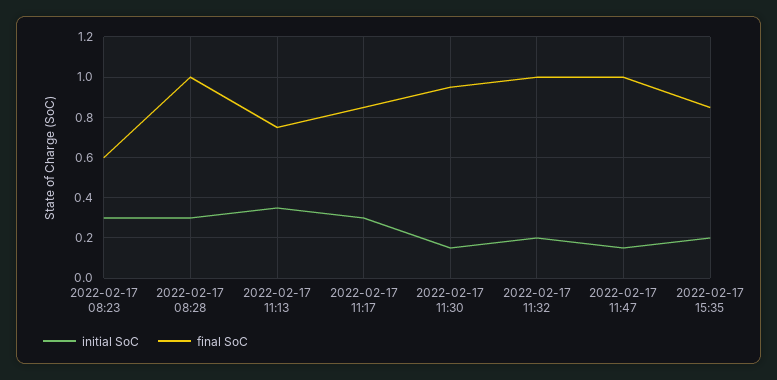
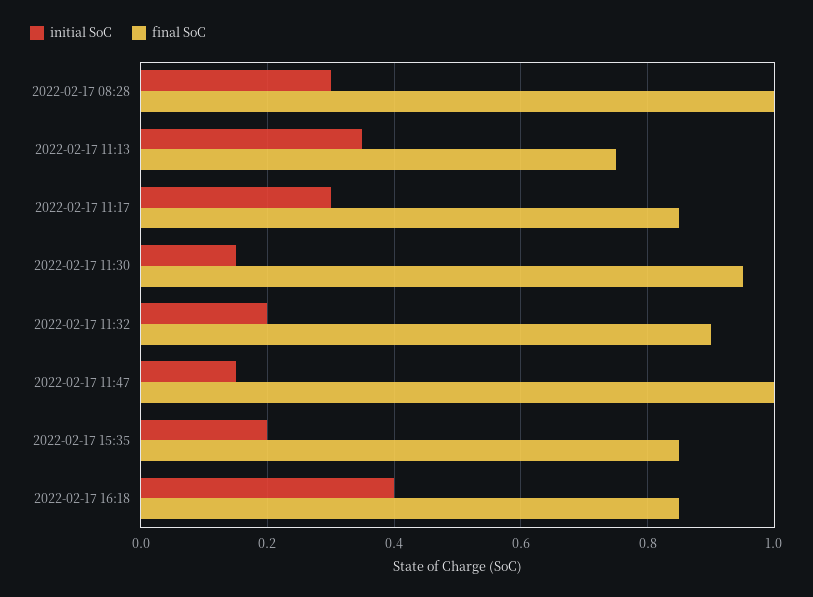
initial SoC, 2022-02-17 08:23: 0.3 -> none
final SoC, 2022-02-17 08:23: 0.6 -> none
final SoC, 2022-02-17 11:32: 1 -> 0.9
initial SoC, 2022-02-17 16:18: none -> 0.4
final SoC, 2022-02-17 16:18: none -> 0.85

